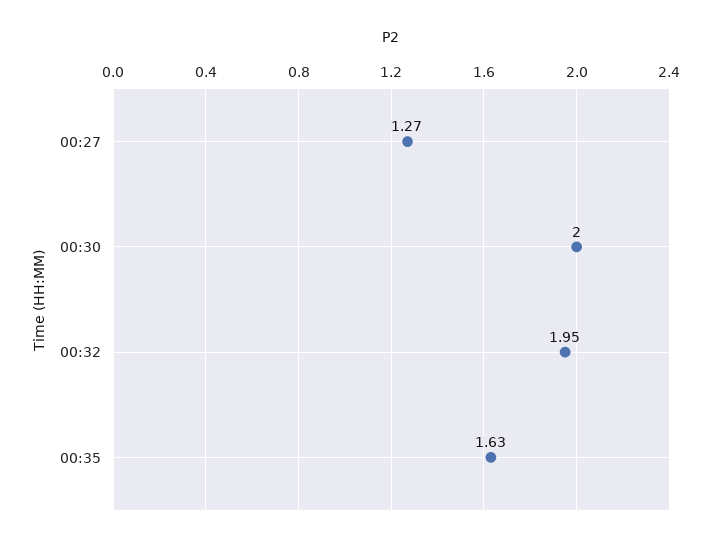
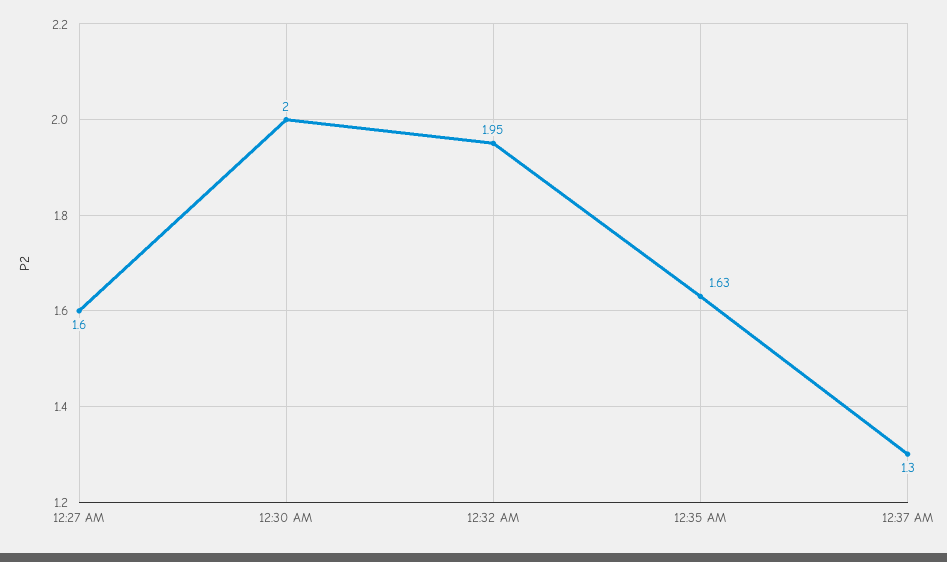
00:27: 1.27 -> 1.6
12:37 AM: none -> 1.3

